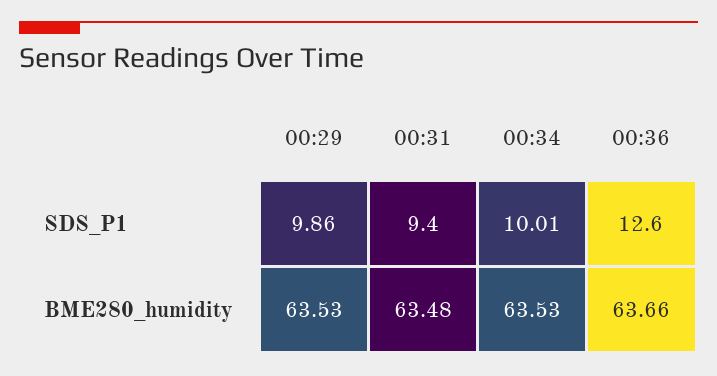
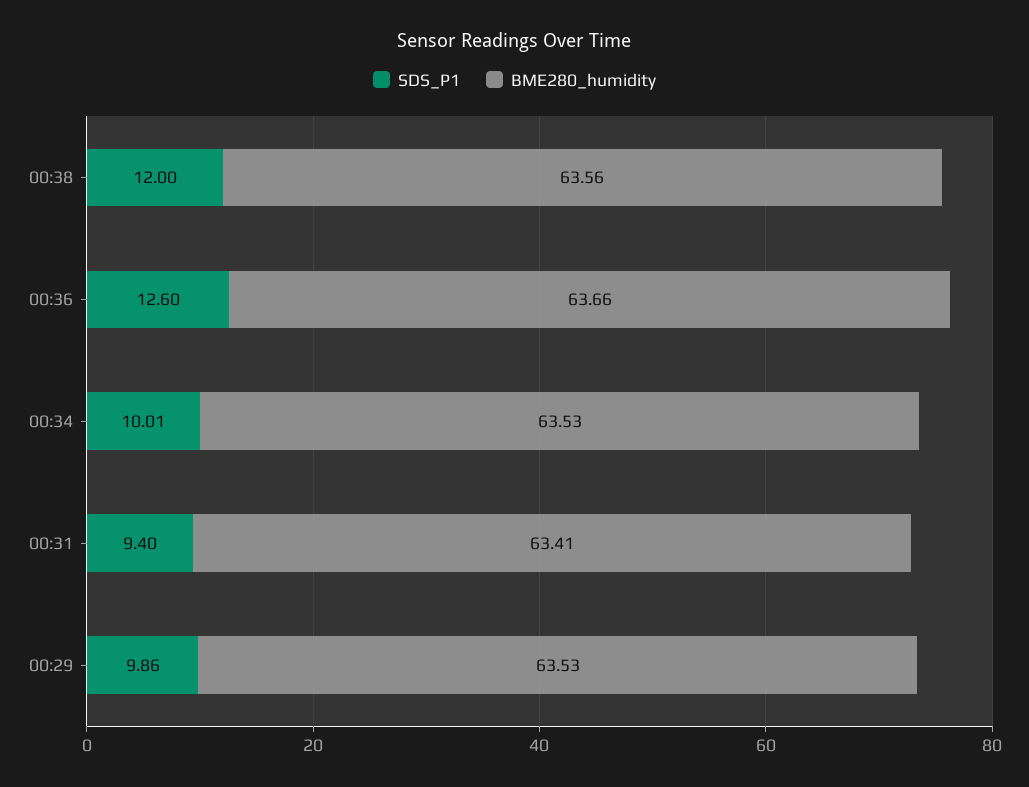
BME280_humidity, 00:31: 63.48 -> 63.41
SDS_P1, 00:38: none -> 12
BME280_humidity, 00:38: none -> 63.56

